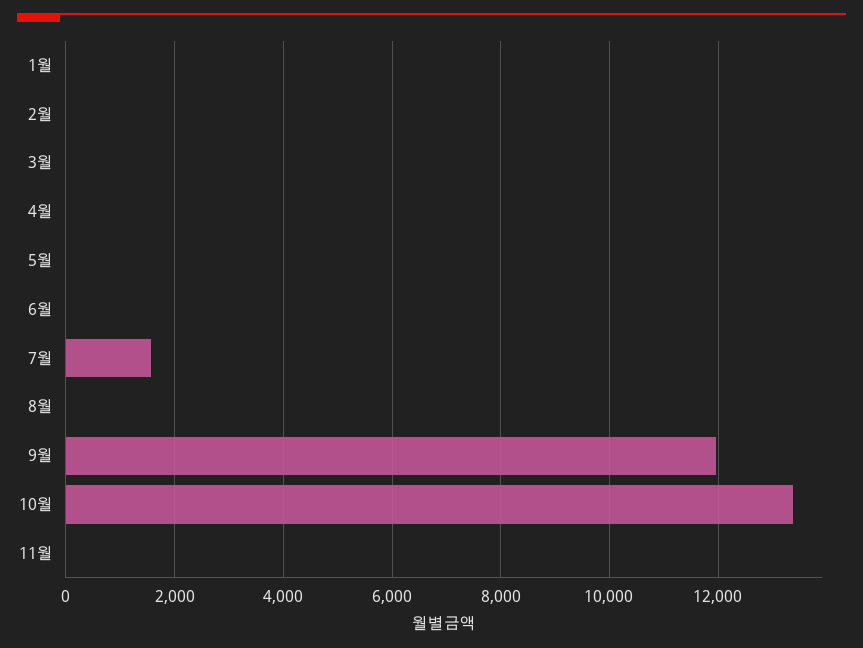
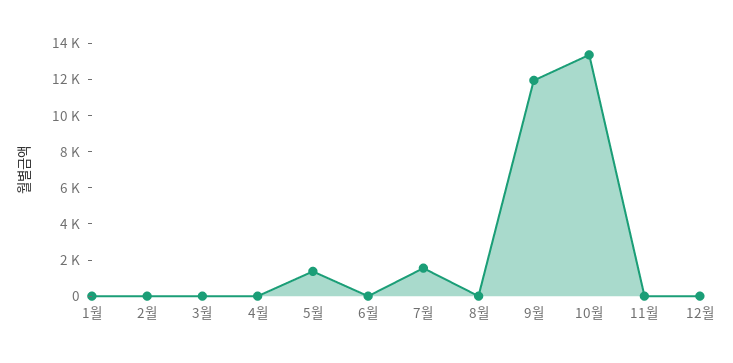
5월: 0 -> 1500
12월: none -> 0

